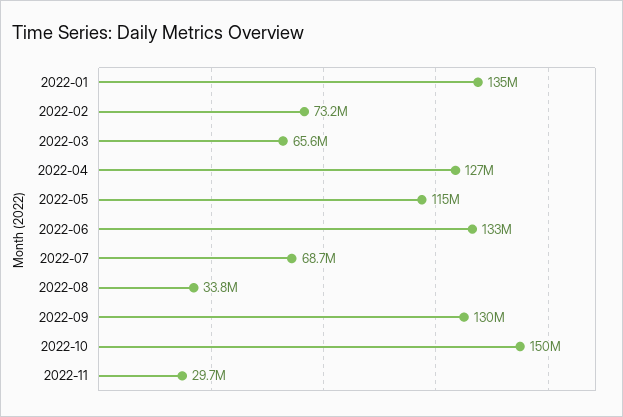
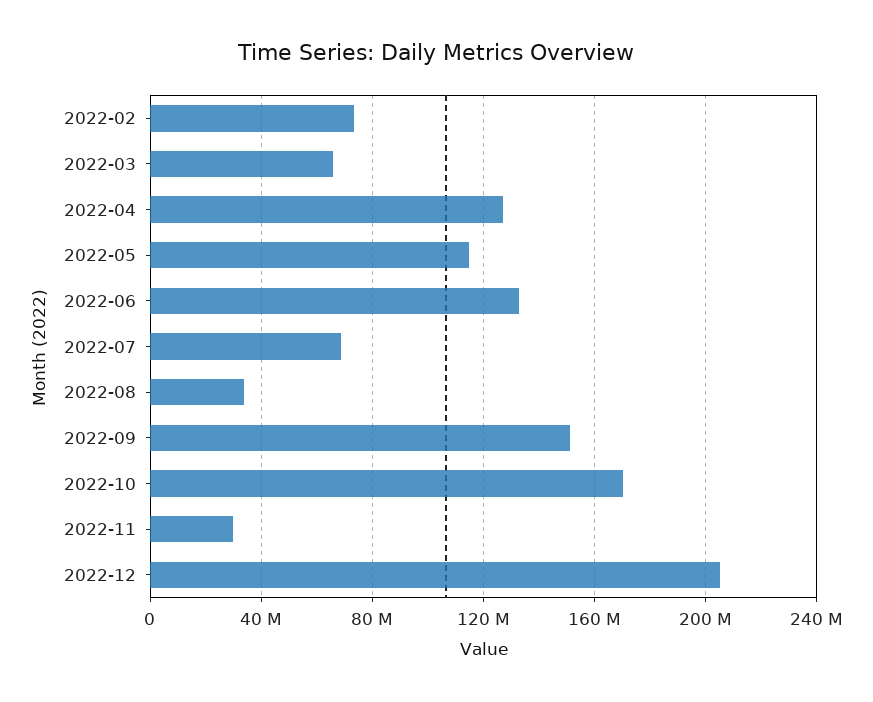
2022-01: 135000000 -> none
2022-09: 130000000 -> 150000000
2022-10: 150000000 -> 170000000
2022-12: none -> 205000000

